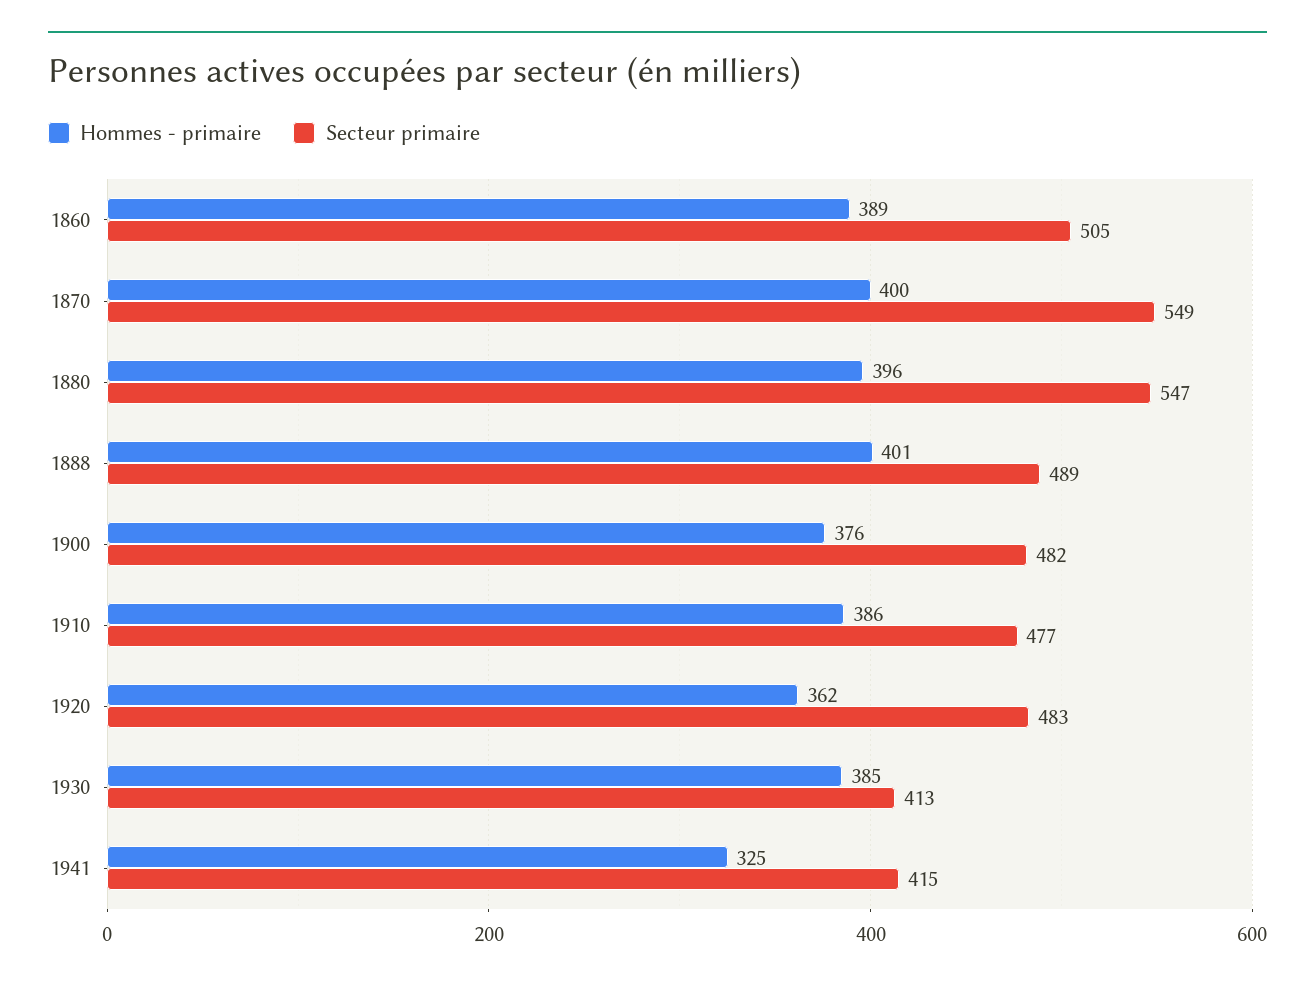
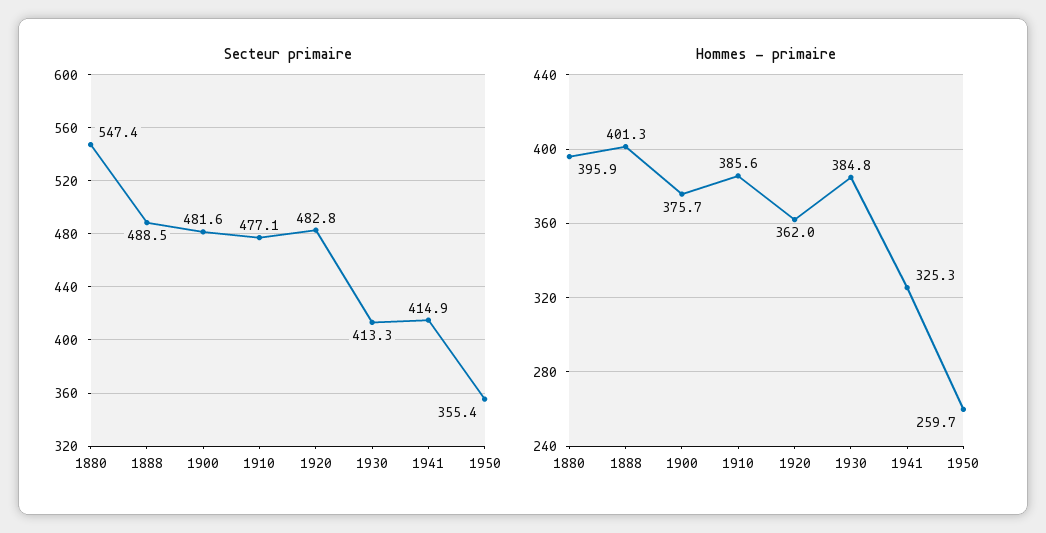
Hommes - primaire, 1860: 389 -> none
Secteur primaire, 1860: 505 -> none
Hommes - primaire, 1870: 400 -> none
Secteur primaire, 1870: 549 -> none
Secteur primaire, 1950: none -> 355.4
Hommes - primaire, 1950: none -> 259.7

